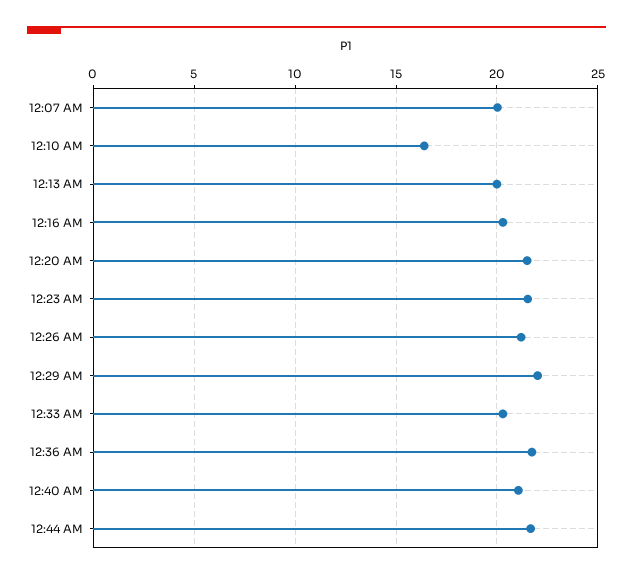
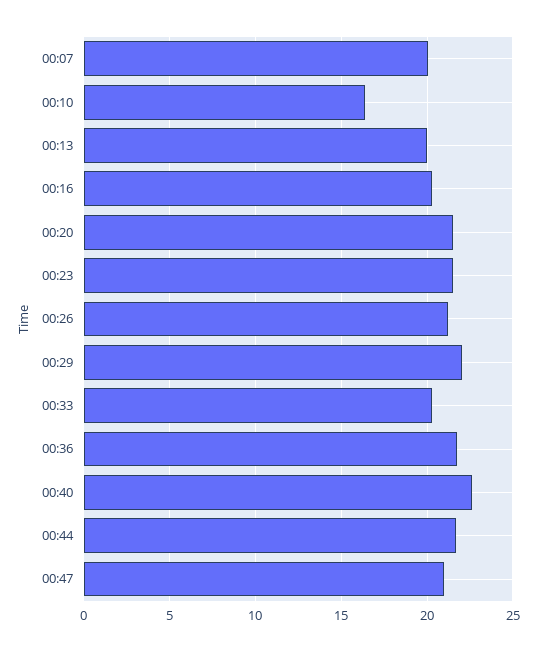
12:40 AM: 21 -> 22.5
00:47: none -> 21

